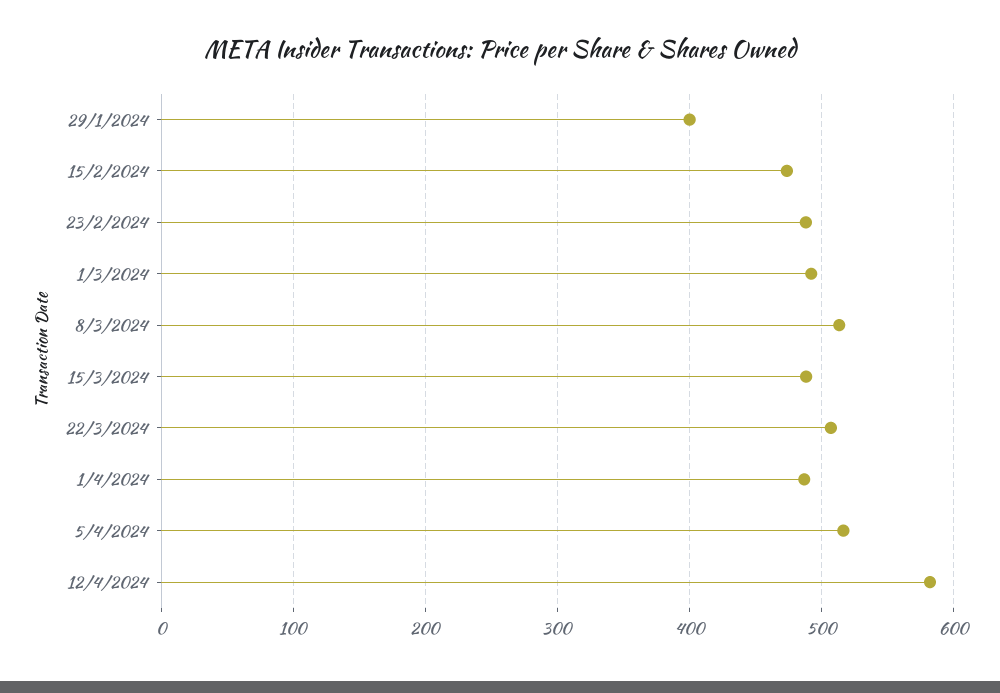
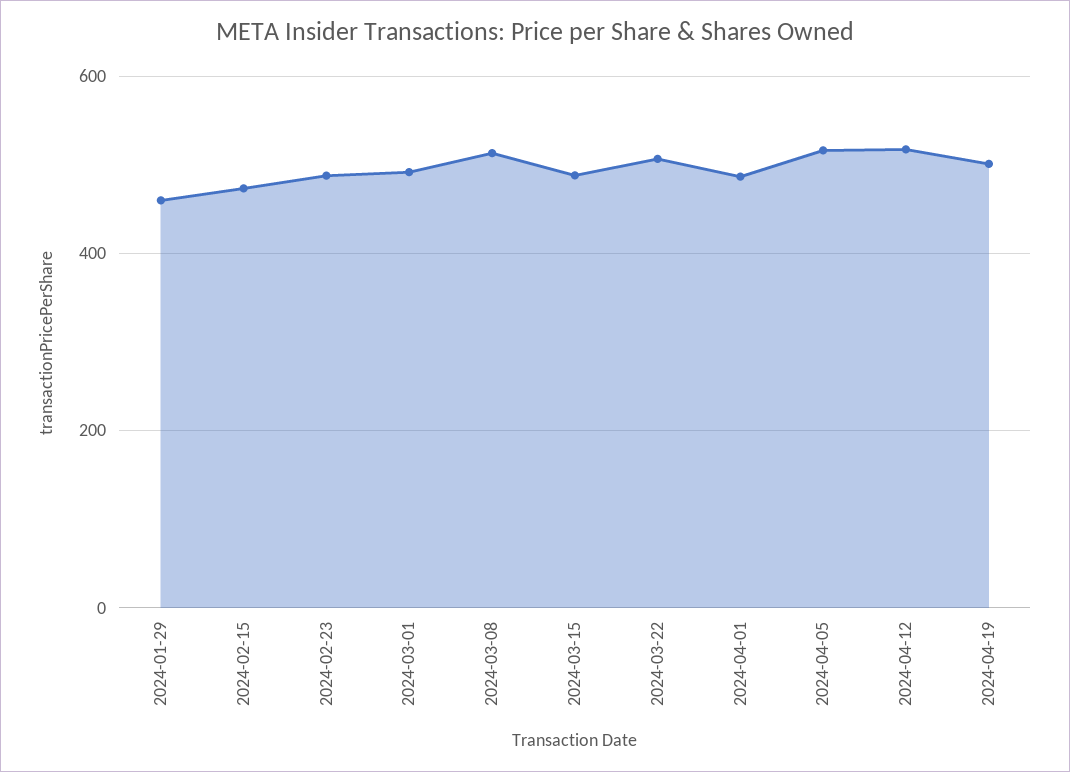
29/1/2024: 400 -> 460
12/4/2024: 580 -> 520
2024-04-19: none -> 500

